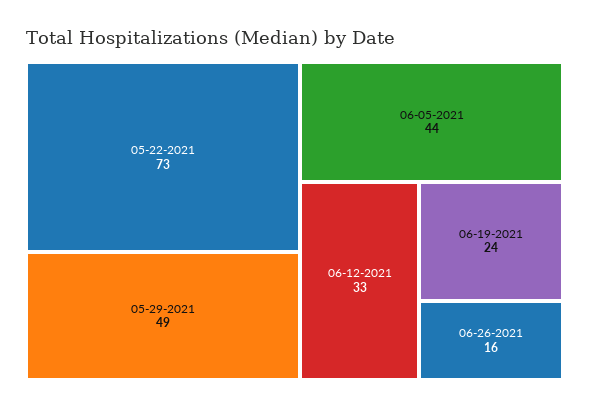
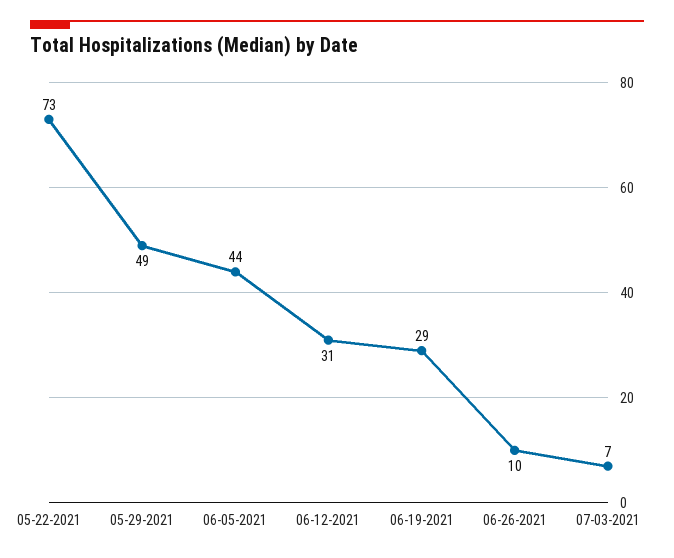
06-12-2021: 33 -> 31
06-19-2021: 24 -> 29
06-26-2021: 16 -> 10
07-03-2021: none -> 7

